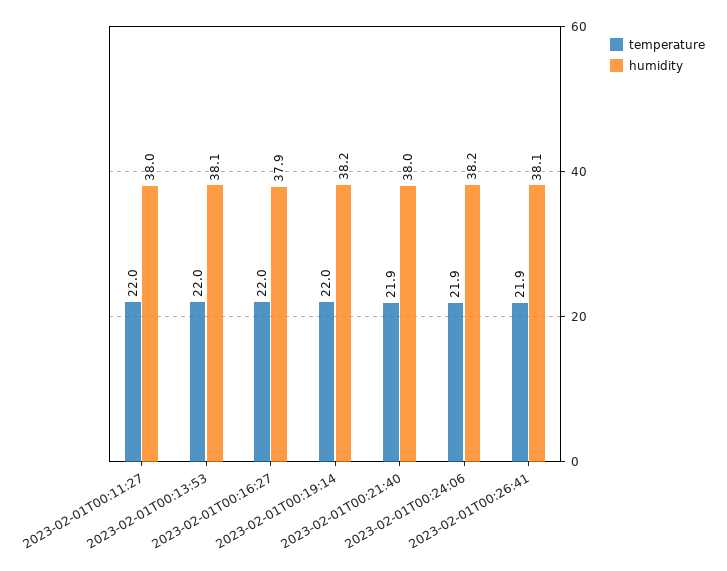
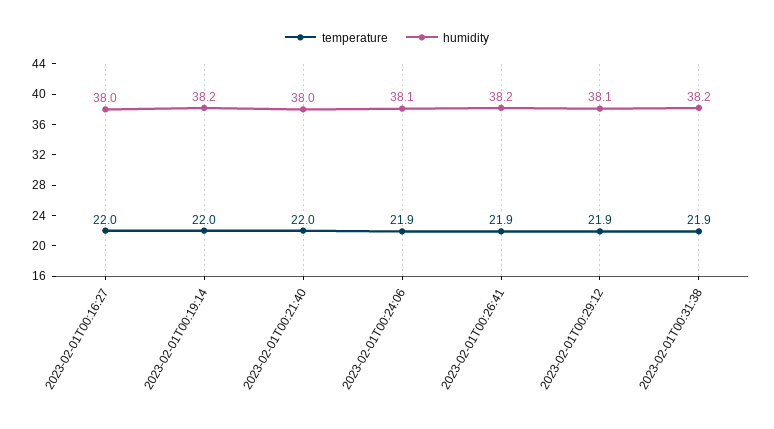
temperature, 2023-02-01T00:11:27: 22 -> none
humidity, 2023-02-01T00:11:27: 38 -> none
temperature, 2023-02-01T00:13:53: 22 -> none
humidity, 2023-02-01T00:13:53: 38.1 -> none
humidity, 2023-02-01T00:16:27: 37.9 -> 38
temperature, 2023-02-01T00:21:40: 21.9 -> 22
humidity, 2023-02-01T00:24:06: 38.2 -> 38.1
humidity, 2023-02-01T00:26:41: 38.1 -> 38.2
temperature, 2023-02-01T00:29:12: none -> 21.9
humidity, 2023-02-01T00:29:12: none -> 38.1
temperature, 2023-02-01T00:31:38: none -> 21.9
humidity, 2023-02-01T00:31:38: none -> 38.2

